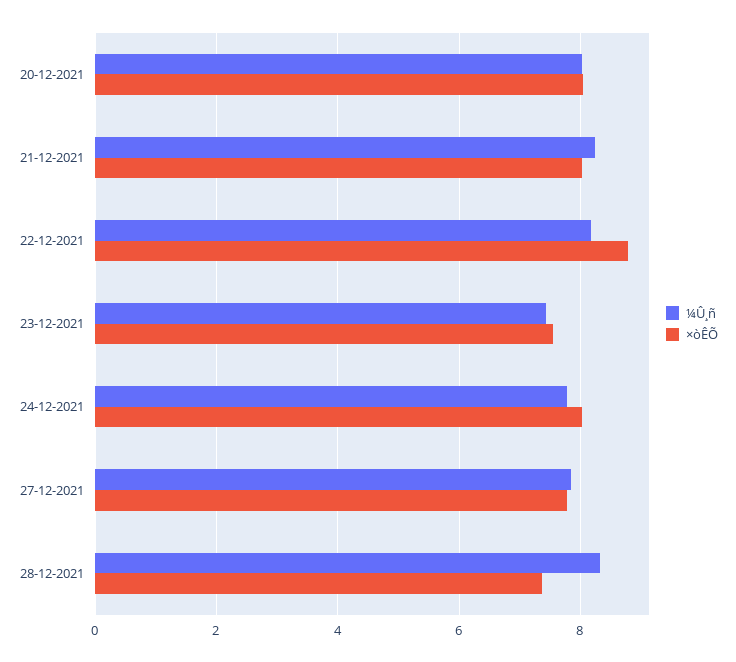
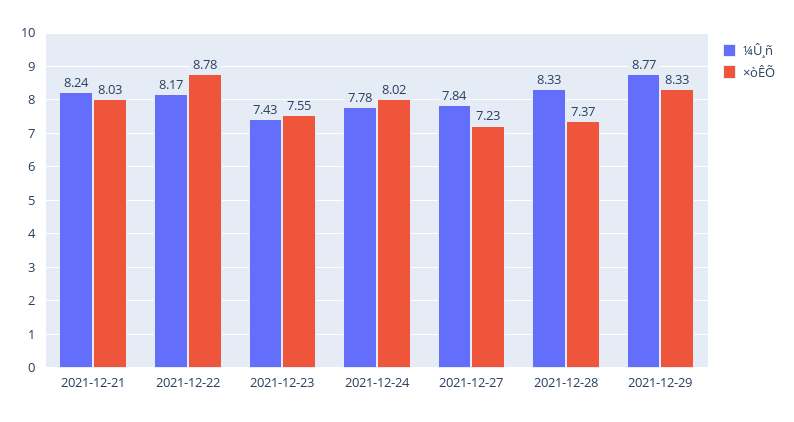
¼Û¸ñ, 20-12-2021: 8 -> none
×òÊÕ, 20-12-2021: 8 -> none
×òÊÕ, 27-12-2021: 7.8 -> 7.23
¼Û¸ñ, 2021-12-29: none -> 8.77
×òÊÕ, 2021-12-29: none -> 8.33

